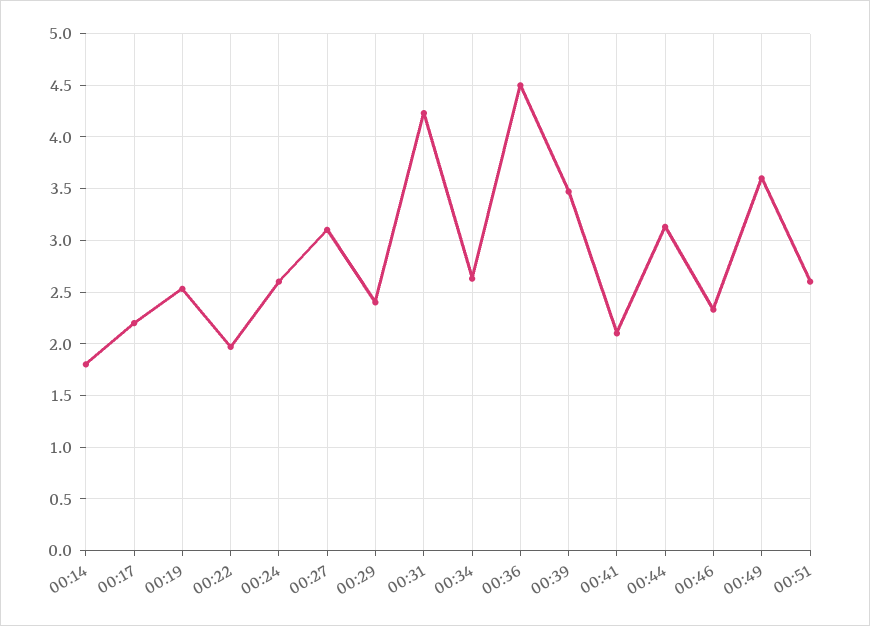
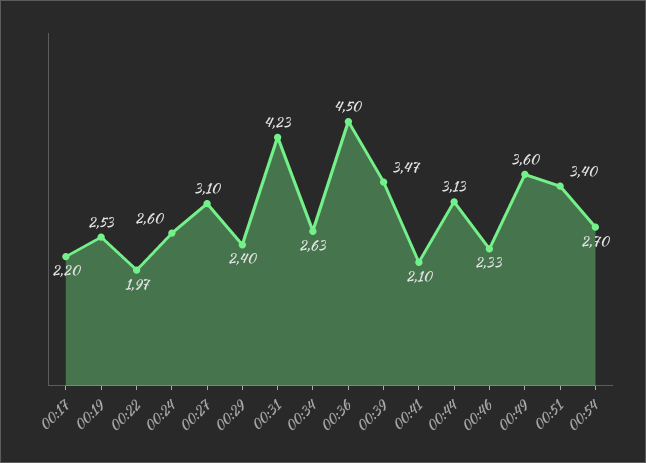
00:14: 1.8 -> none
00:51: 2.6 -> 3.4
00:54: none -> 2.7

